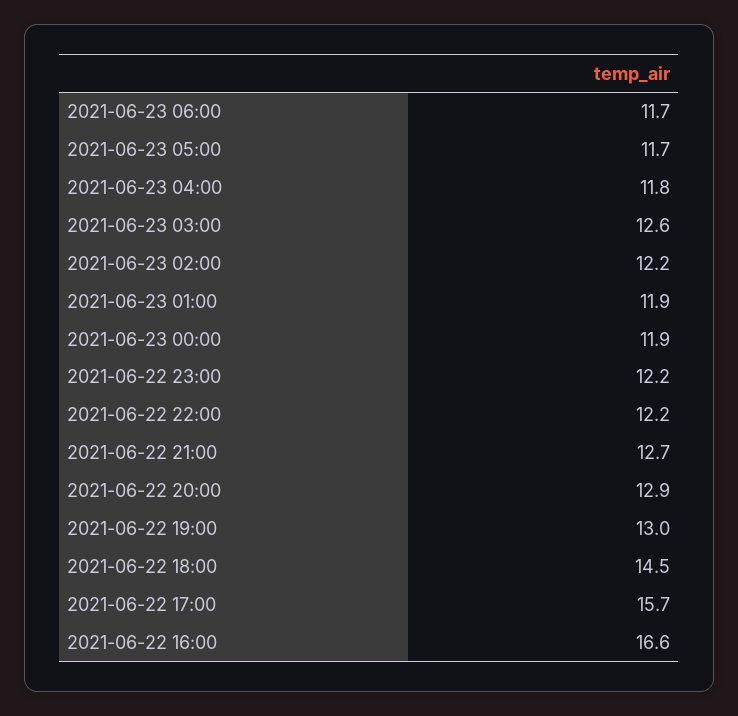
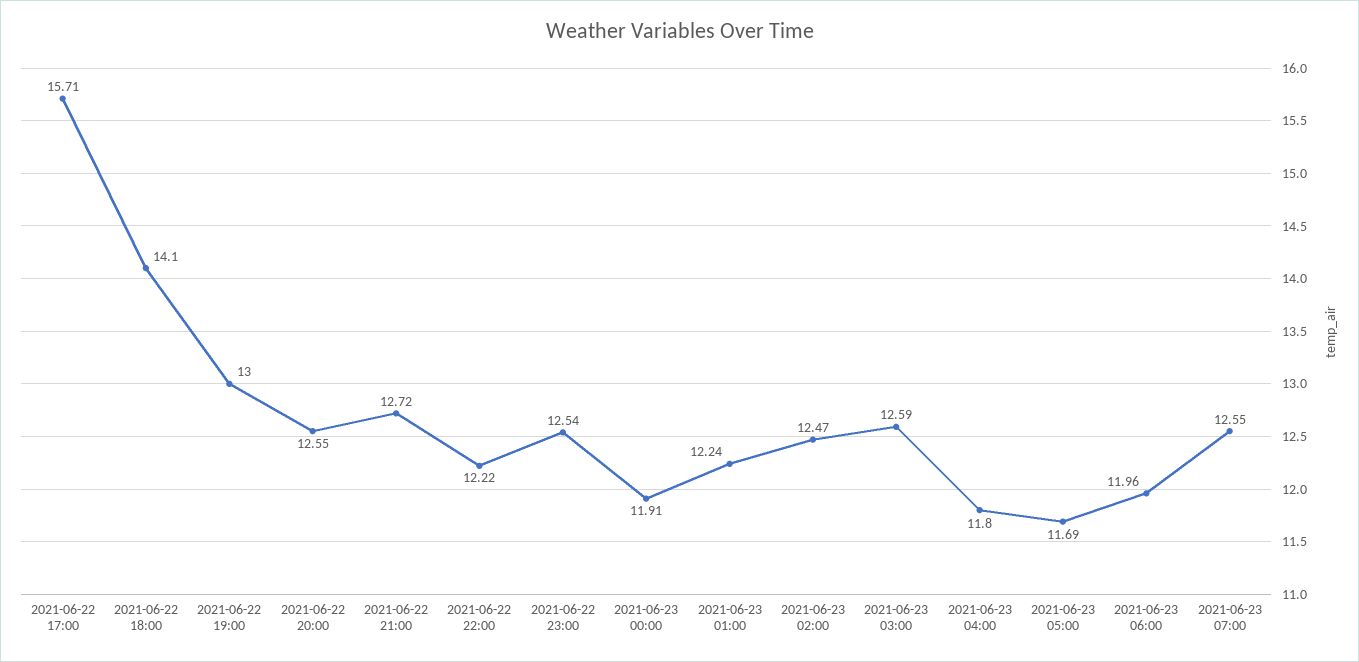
2021-06-23 06:00: 11.7 -> 11.96
2021-06-23 02:00: 12.2 -> 12.47
2021-06-23 01:00: 11.9 -> 12.24
2021-06-22 23:00: 12.2 -> 12.54
2021-06-22 20:00: 12.9 -> 12.55
2021-06-22 18:00: 14.5 -> 14.1
2021-06-22 16:00: 16.6 -> none
2021-06-23 07:00: none -> 12.55

